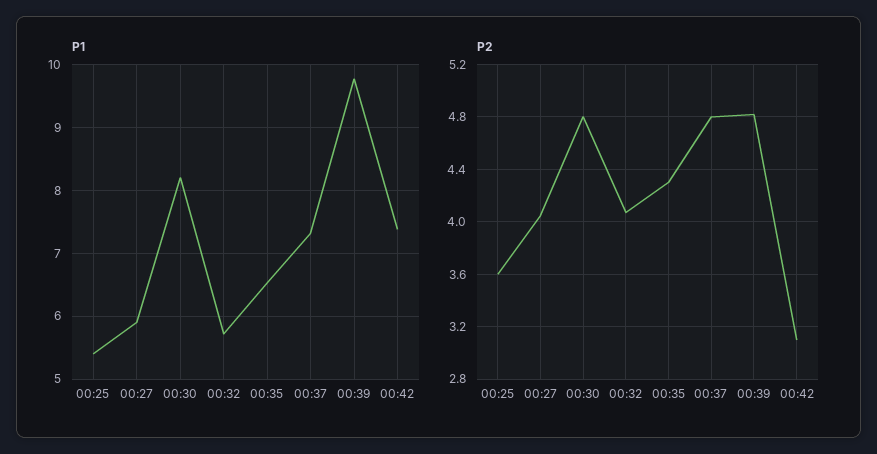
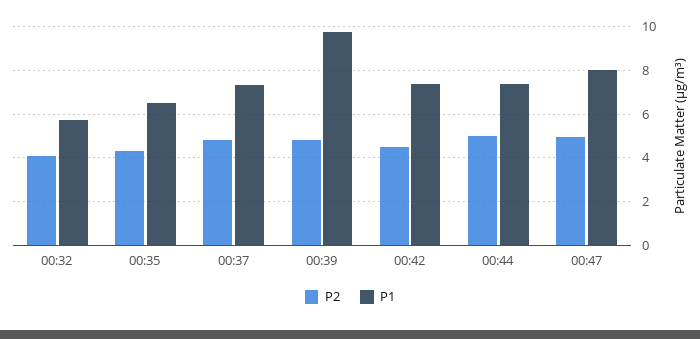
P1, 00:25: 5.4 -> none
P1, 00:27: 5.9 -> none
P1, 00:30: 8.2 -> none
P2, 00:25: 3.6 -> none
P2, 00:27: 4.05 -> none
P2, 00:30: 4.8 -> none
P2, 00:42: 3.1 -> 4.5
P2, 00:44: none -> 5
P1, 00:44: none -> 7.5
P2, 00:47: none -> 5
P1, 00:47: none -> 8

